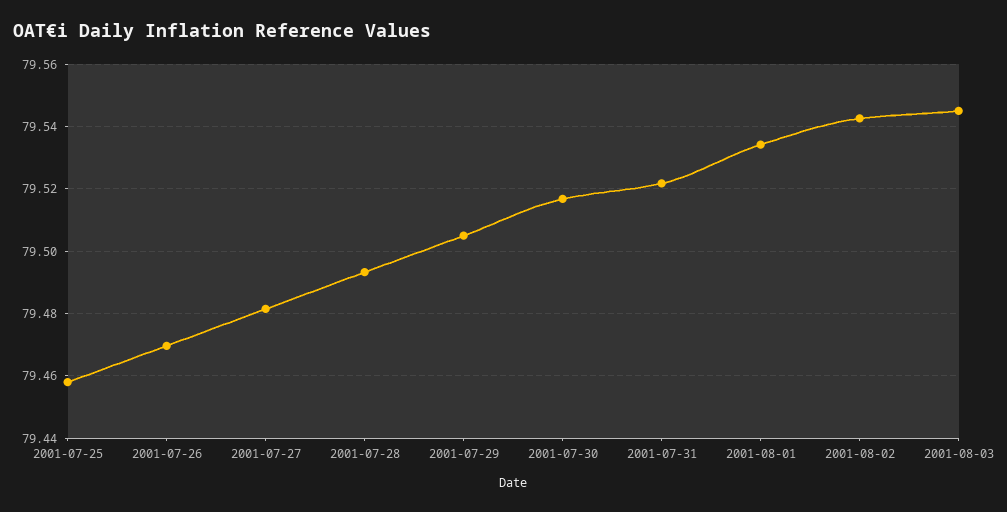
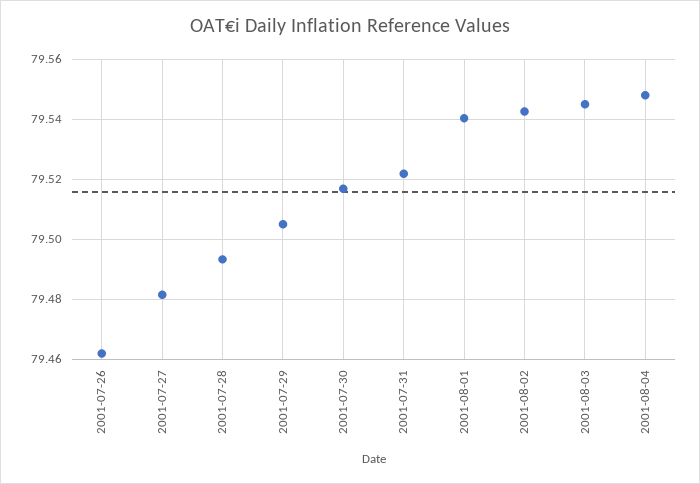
2001-07-25: 79.458 -> none
2001-07-26: 79.47 -> 79.462
2001-08-01: 79.534 -> 79.54
2001-08-04: none -> 79.548

